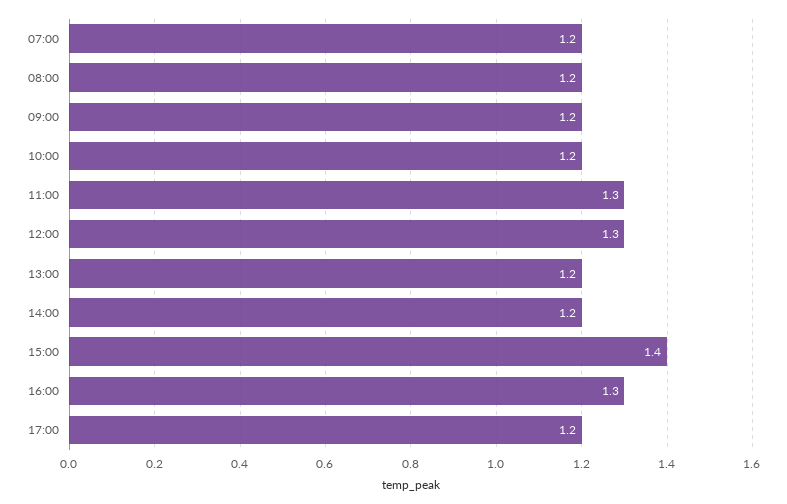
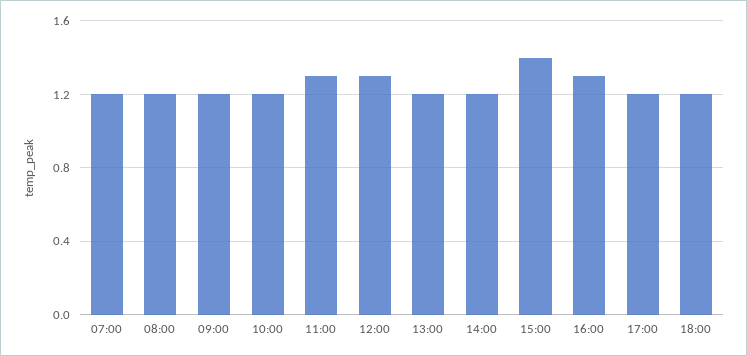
18:00: none -> 1.2

